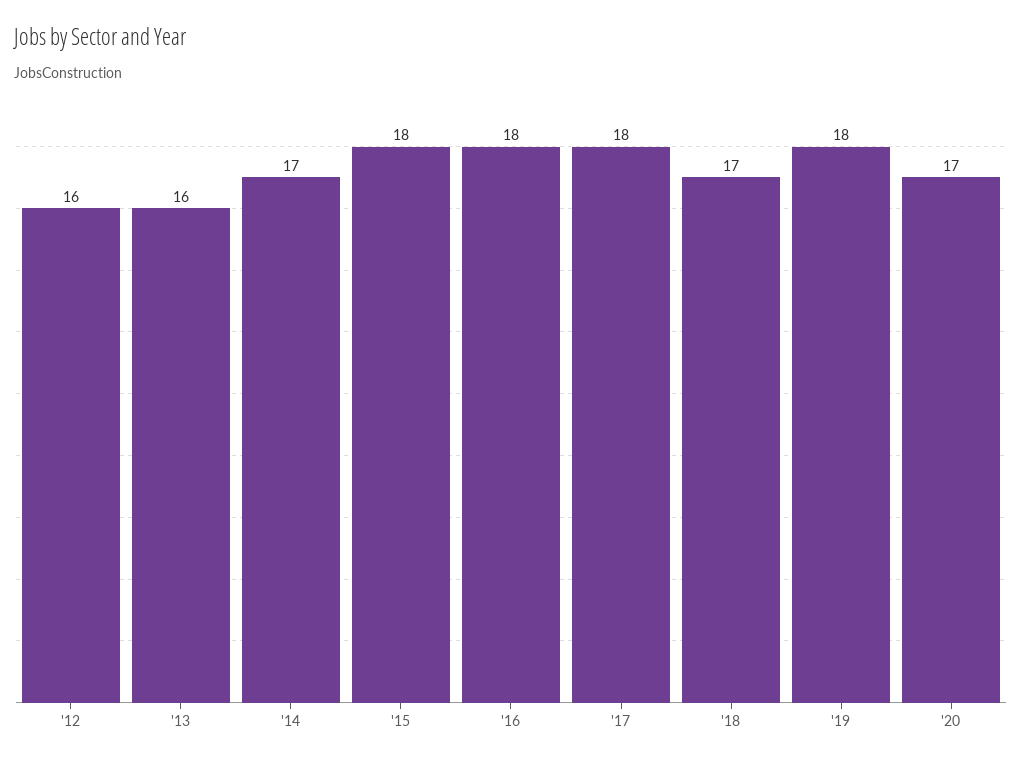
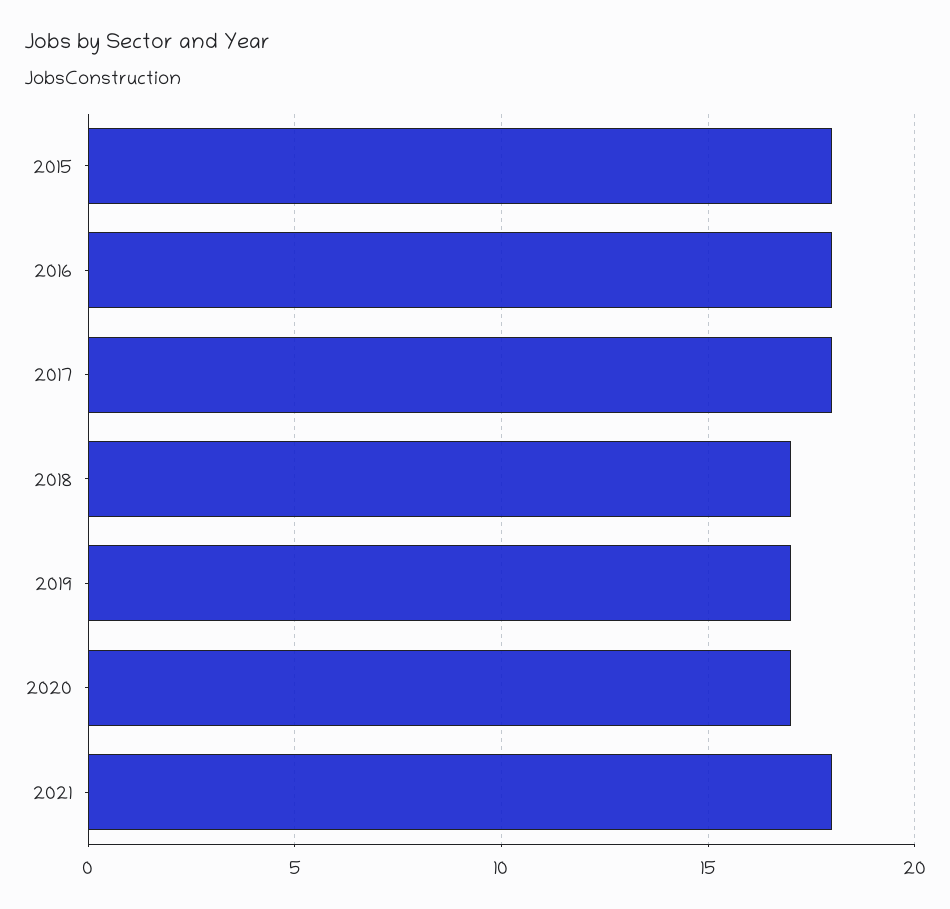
'12: 16 -> none
'13: 16 -> none
'14: 17 -> none
'19: 18 -> 17
2021: none -> 18

